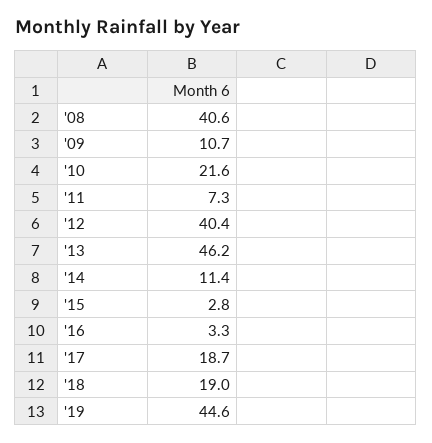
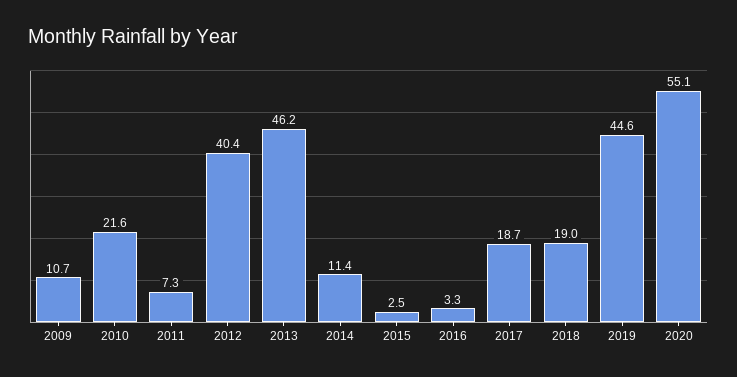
'08: 40.6 -> none
'15: 2.8 -> 2.5
2020: none -> 55.1

